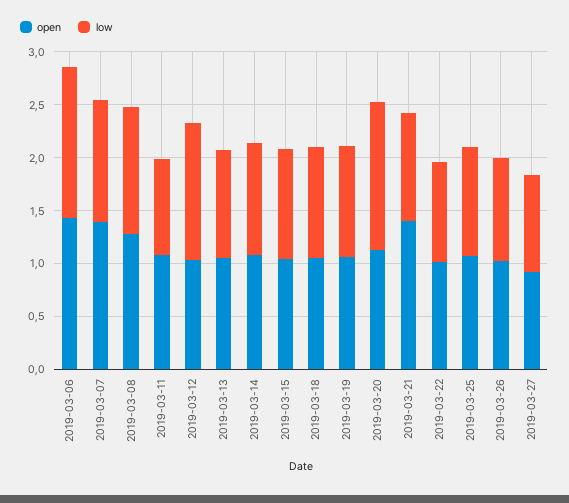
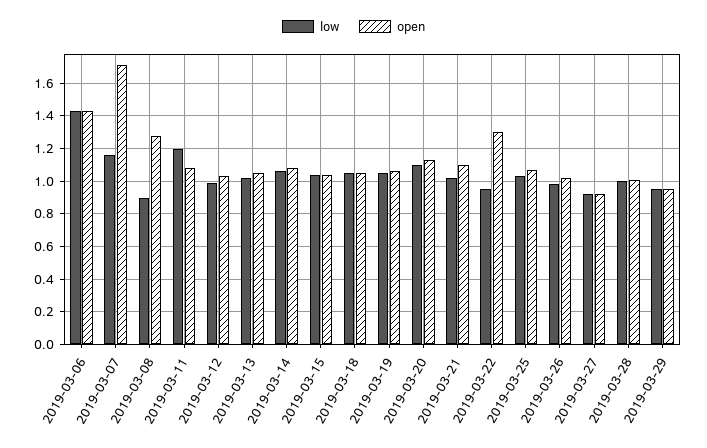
open, 2019-03-07: 1.4 -> 1.7
low, 2019-03-08: 1.2 -> 0.9
low, 2019-03-11: 0.9 -> 1.2
low, 2019-03-12: 1.3 -> 1
low, 2019-03-20: 1.4 -> 1.1
open, 2019-03-21: 1.4 -> 1.1
open, 2019-03-22: 1 -> 1.3
low, 2019-03-28: none -> 1
open, 2019-03-28: none -> 1
low, 2019-03-29: none -> 0.95
open, 2019-03-29: none -> 0.95

